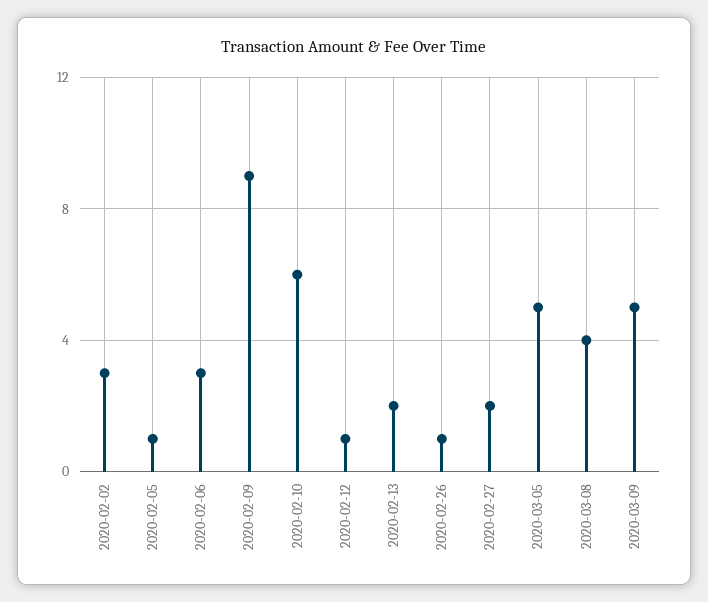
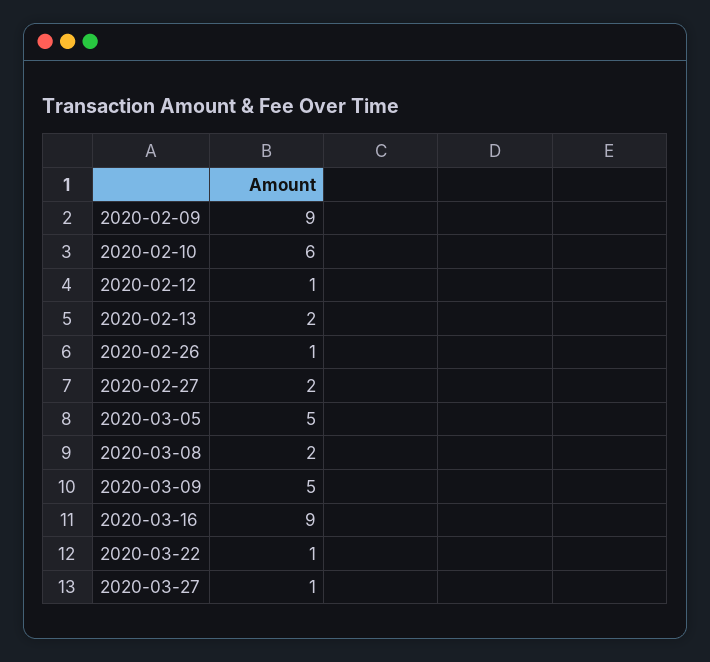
2020-02-02: 3 -> none
2020-02-05: 1 -> none
2020-02-06: 3 -> none
2020-03-08: 4 -> 2
2020-03-16: none -> 9
2020-03-22: none -> 1
2020-03-27: none -> 1

